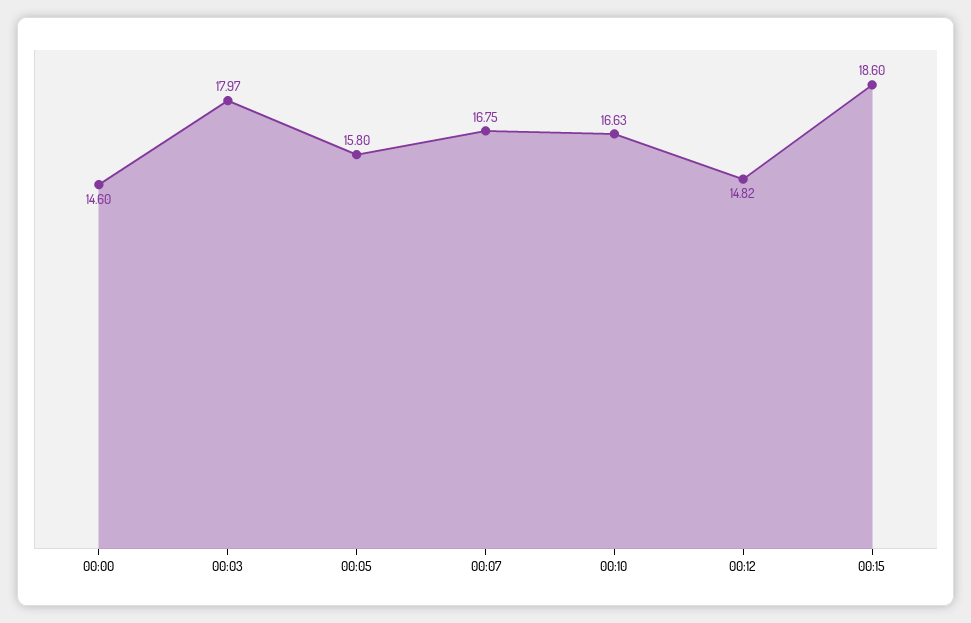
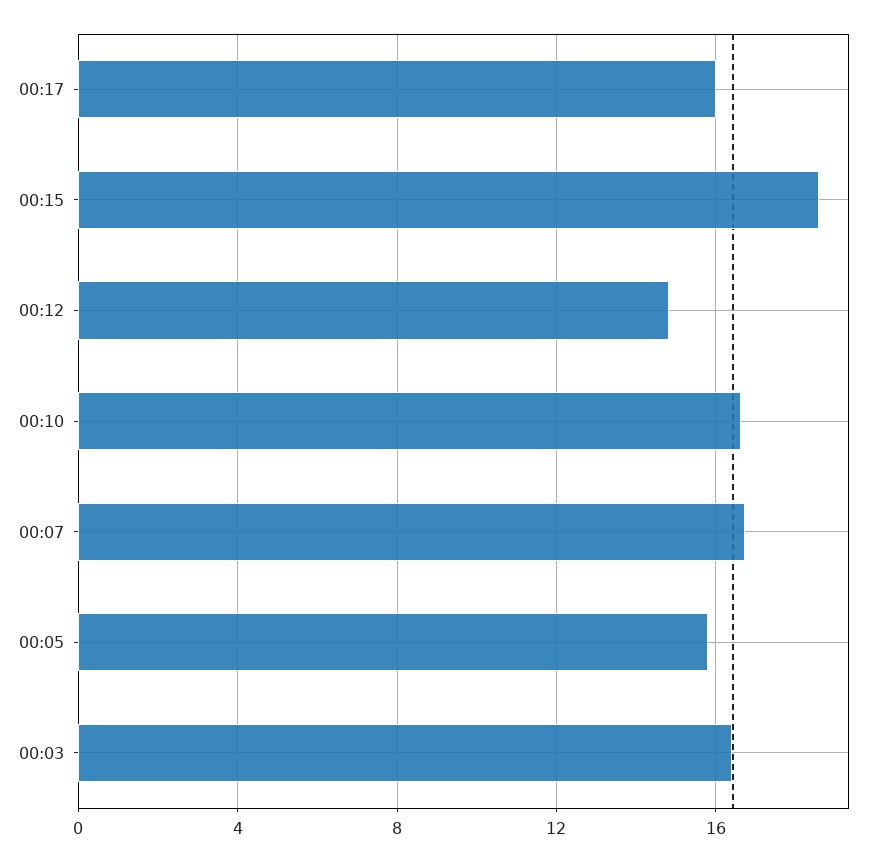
00:00: 14.6 -> none
00:03: 17.97 -> 16.5
00:17: none -> 16

